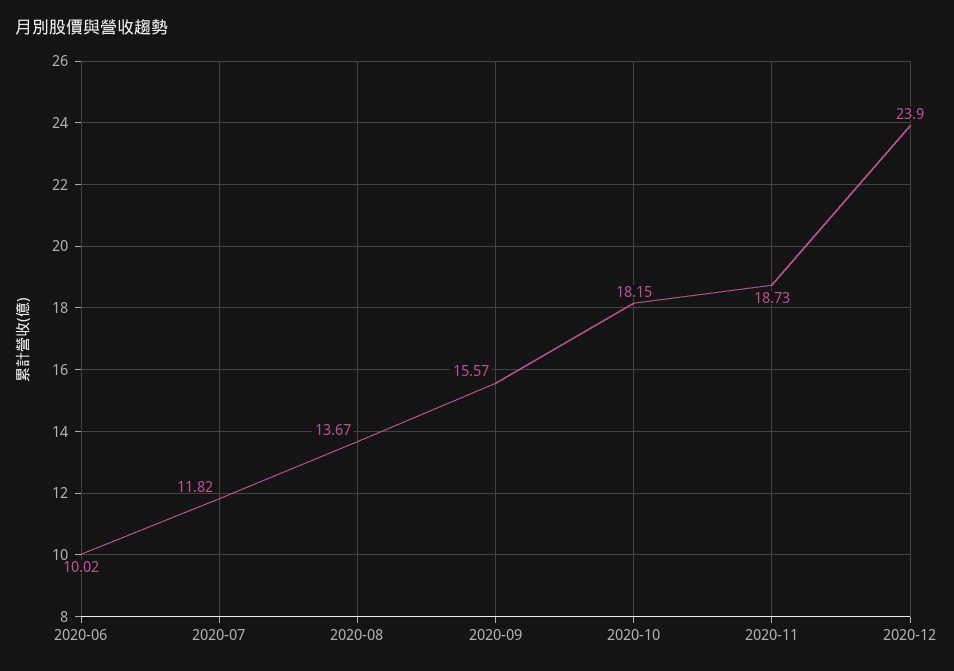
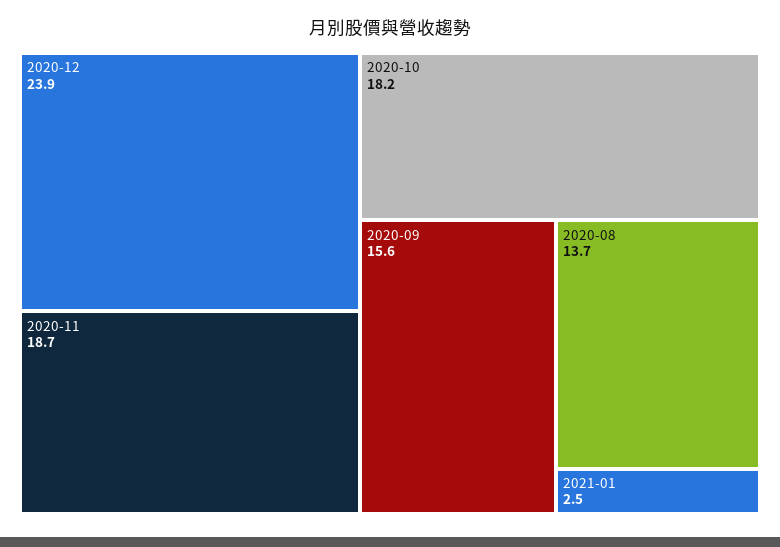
2020-06: 10.02 -> none
2020-07: 11.82 -> none
2021-01: none -> 2.5

